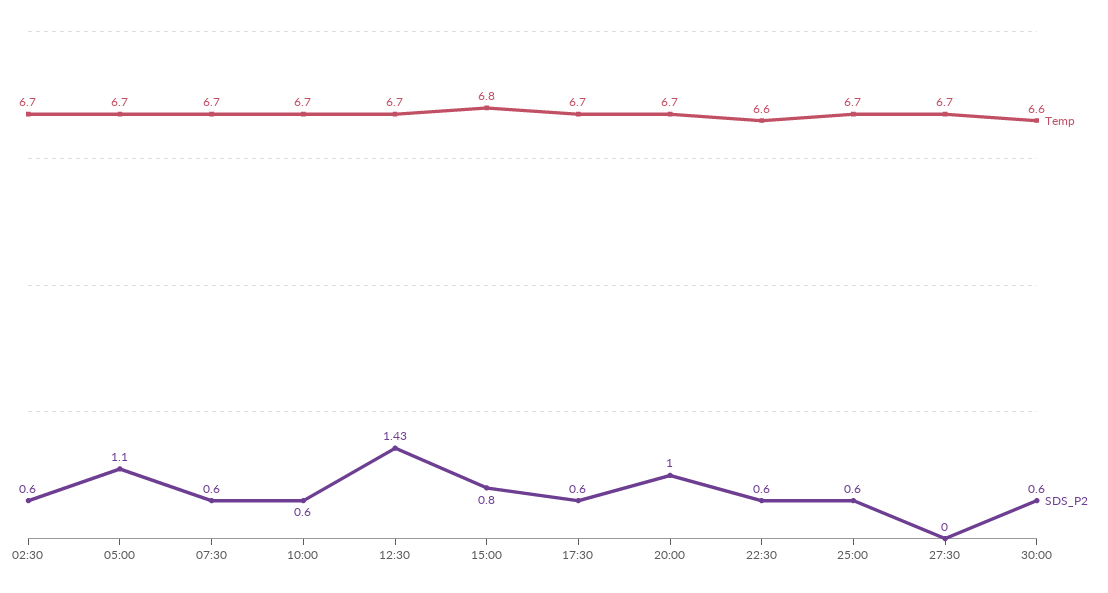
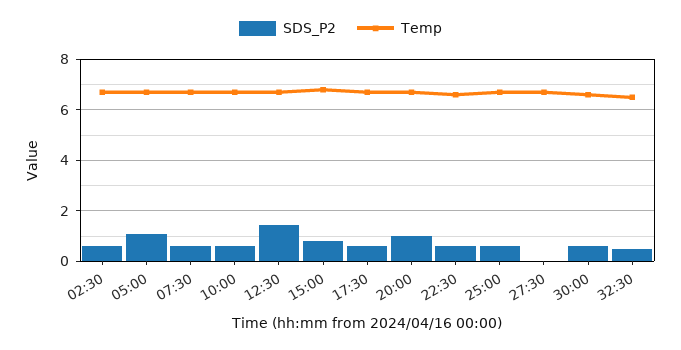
SDS_P2, 32:30: none -> 0.5
Temp, 32:30: none -> 6.5

